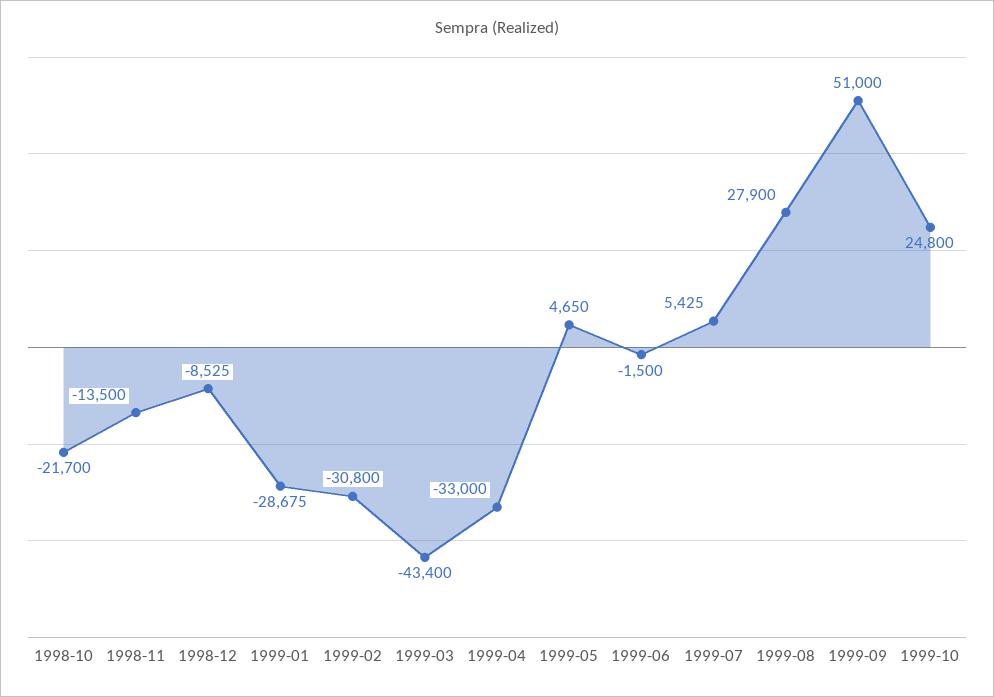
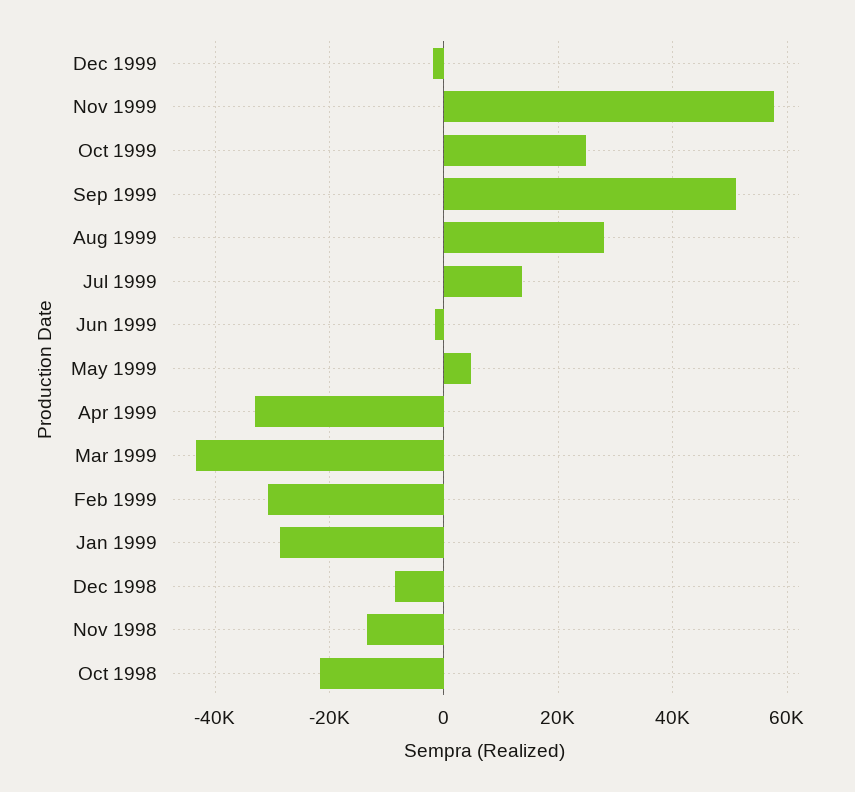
1999-07: 5425 -> 14000
Dec 1999: none -> -2000
Nov 1999: none -> 58000

